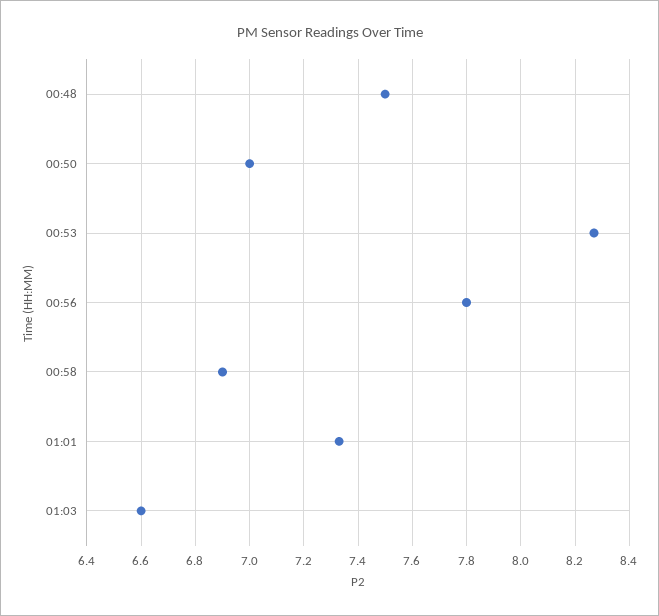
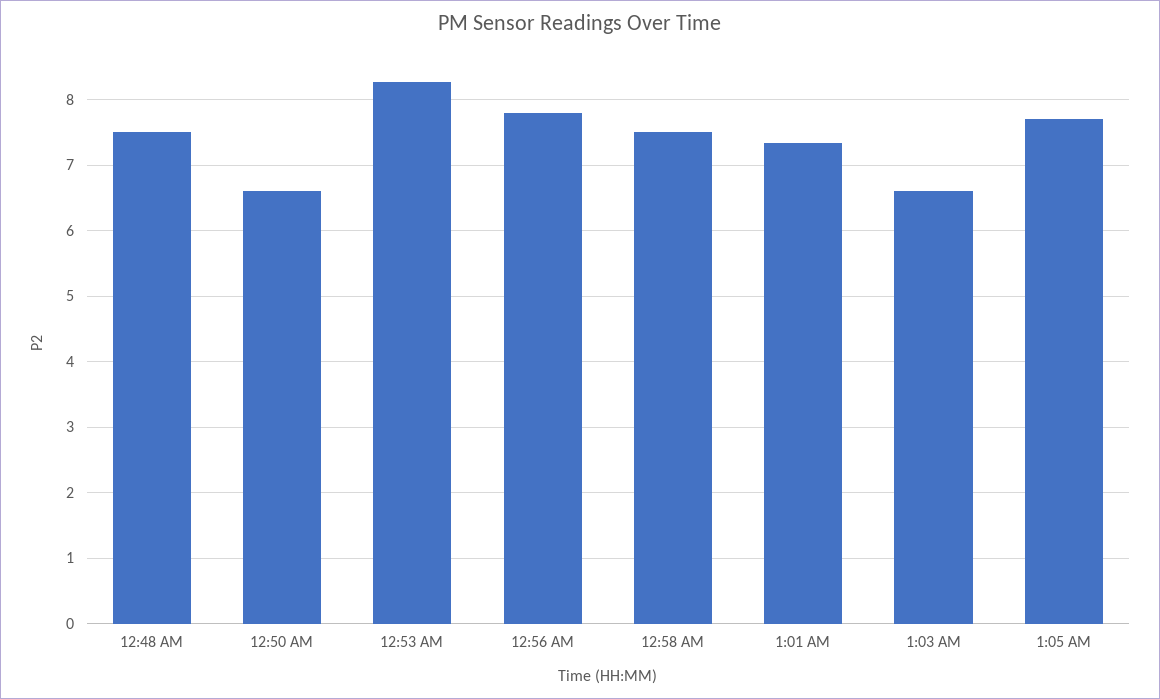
00:50: 7 -> 6.6
00:58: 6.9 -> 7.5
1:05 AM: none -> 7.7

